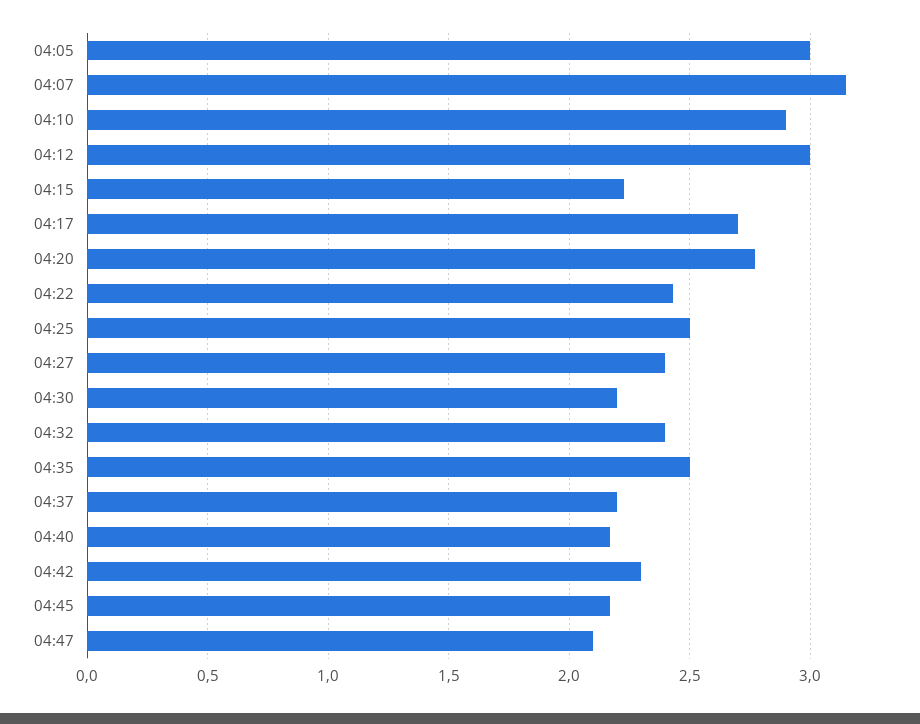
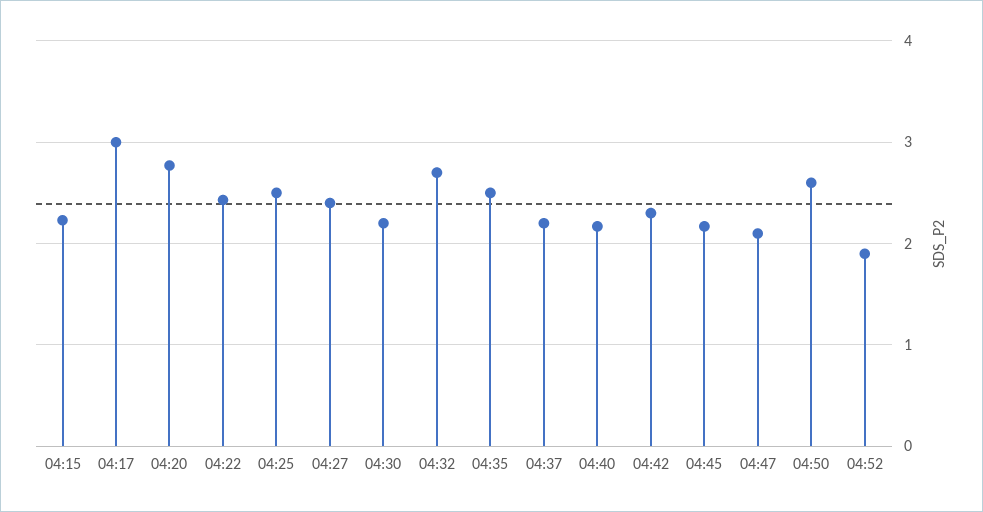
04:05: 3 -> none
04:07: 3.15 -> none
04:10: 2.9 -> none
04:12: 3 -> none
04:17: 2.7 -> 3
04:32: 2.4 -> 2.7
04:50: none -> 2.6
04:52: none -> 1.9

